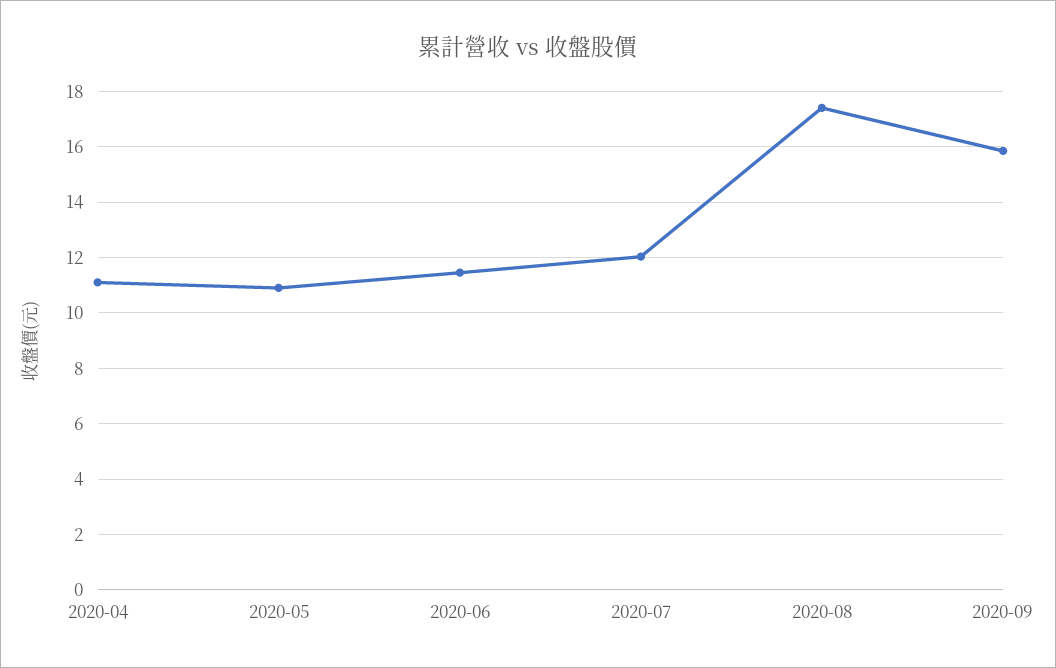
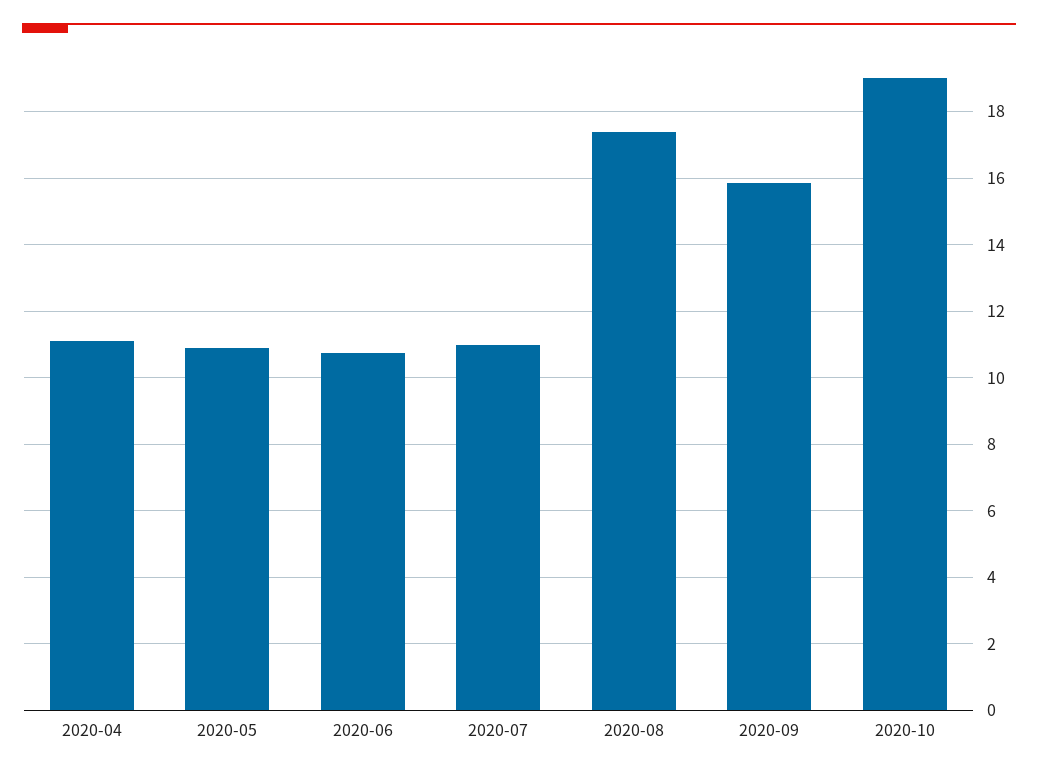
2020-06: 11.5 -> 10.8
2020-07: 12 -> 11
2020-10: none -> 19

